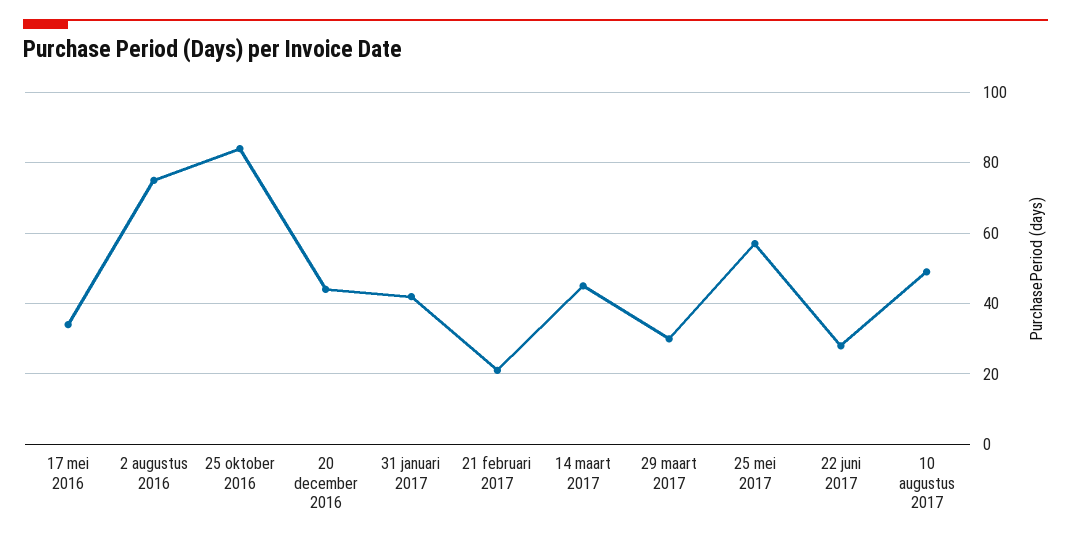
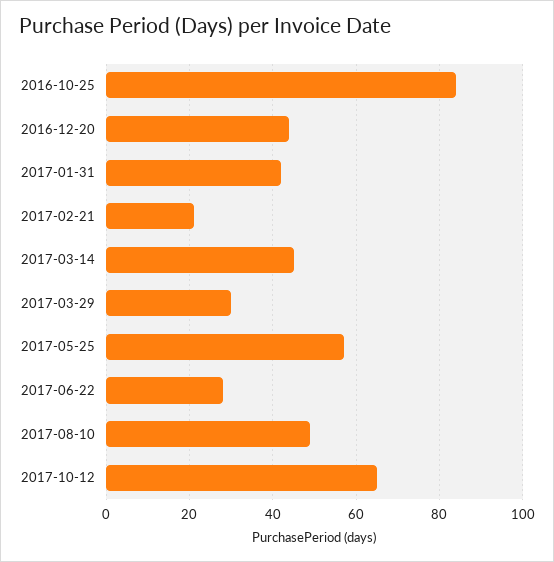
17 mei 2016: 35 -> none
2 augustus 2016: 75 -> none
2017-10-12: none -> 65

